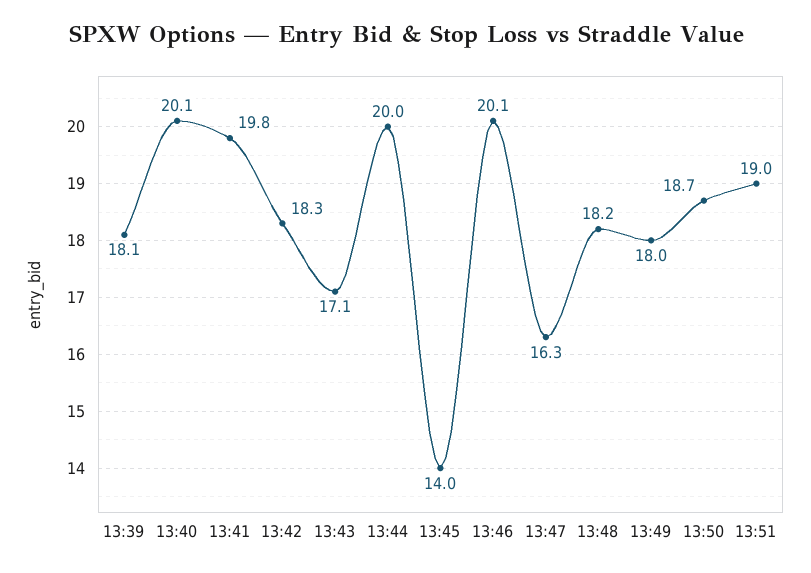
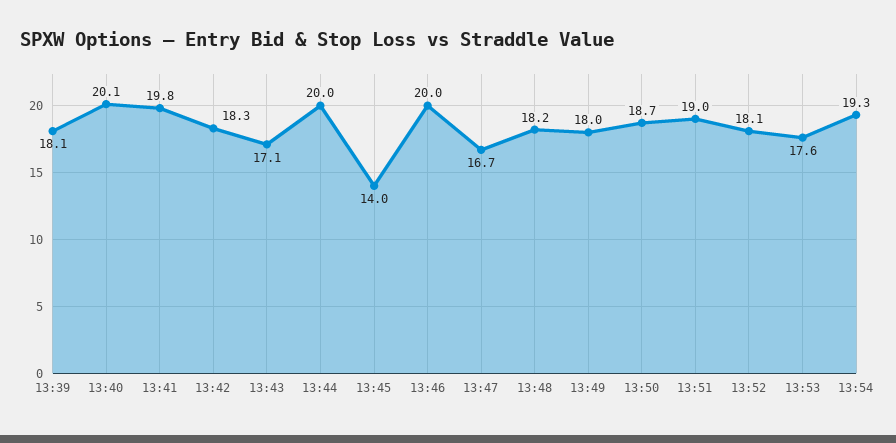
13:46: 20.1 -> 20
13:47: 16.3 -> 16.7
13:52: none -> 18.1
13:53: none -> 17.6
13:54: none -> 19.3

